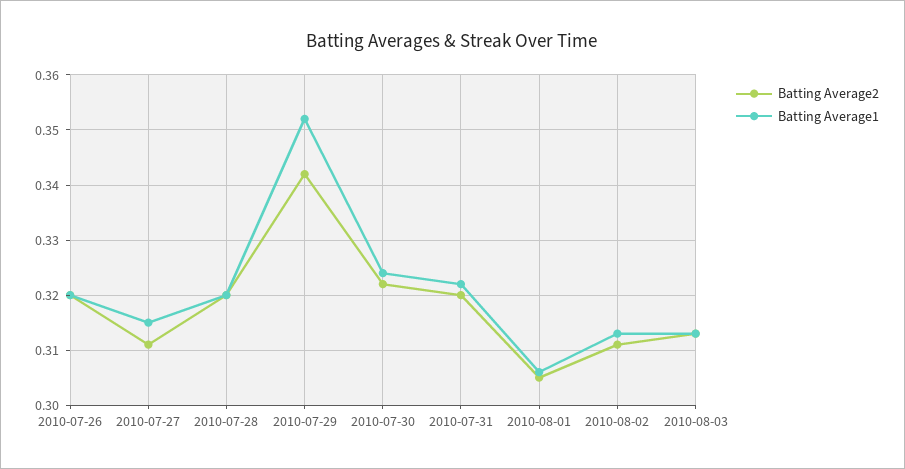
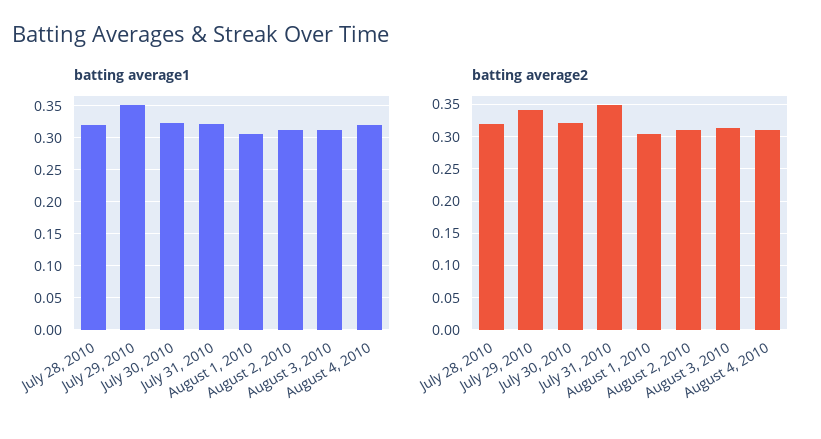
Batting Average2, 2010-07-26: 0.32 -> none
Batting Average1, 2010-07-26: 0.32 -> none
Batting Average2, 2010-07-27: 0.31 -> none
Batting Average1, 2010-07-27: 0.315 -> none
Batting Average2, 2010-07-31: 0.32 -> 0.35
Batting Average1, August 4, 2010: none -> 0.32
Batting Average2, August 4, 2010: none -> 0.31

